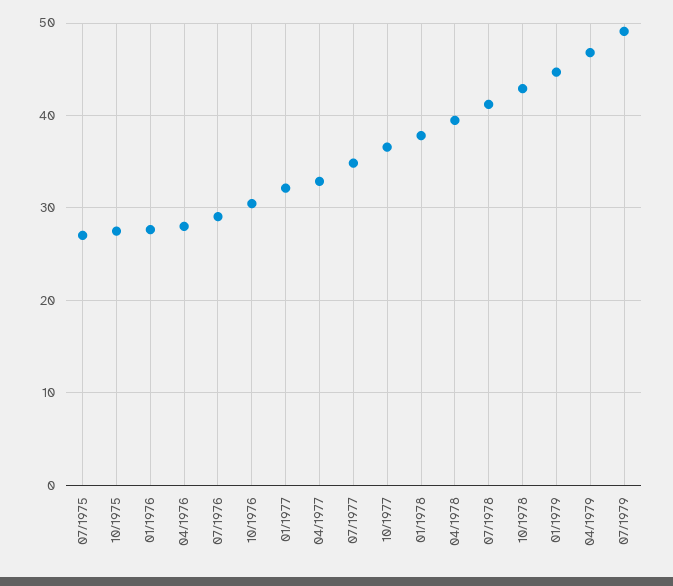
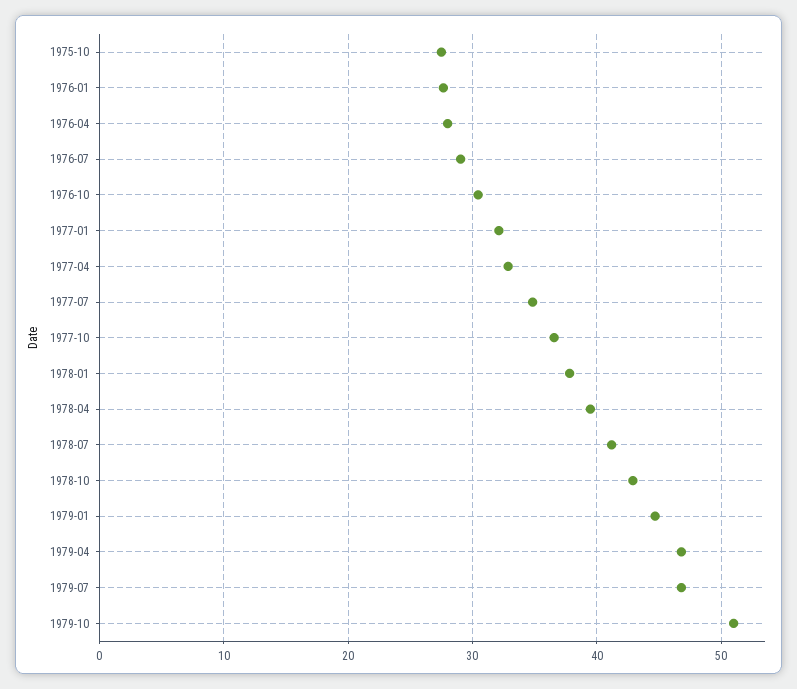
07/1975: 27 -> none
07/1979: 49 -> 47
1979-10: none -> 51

